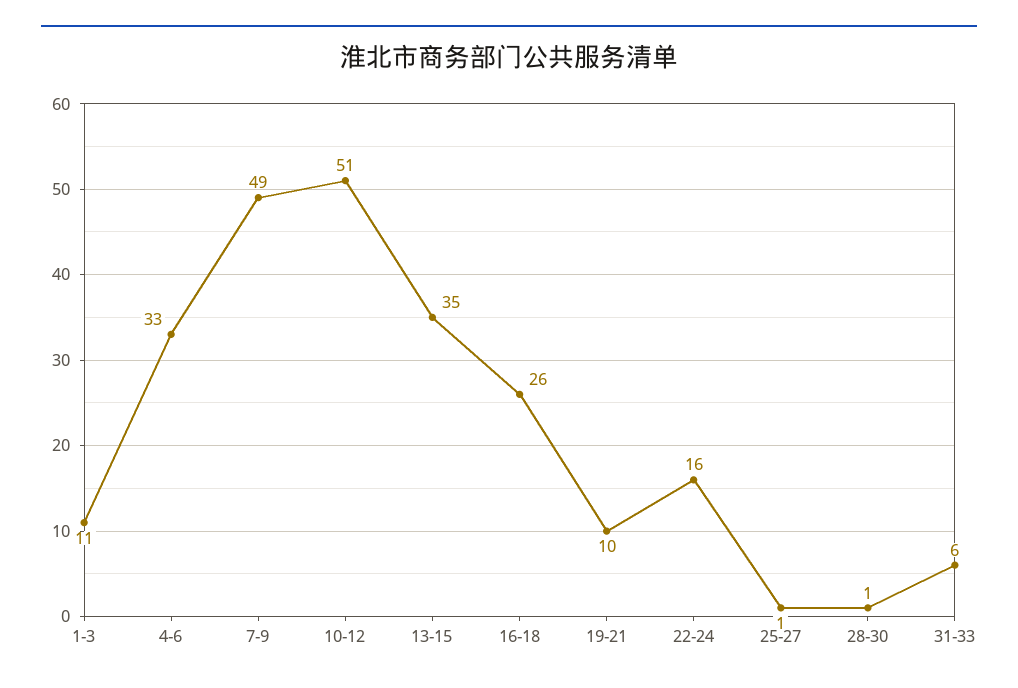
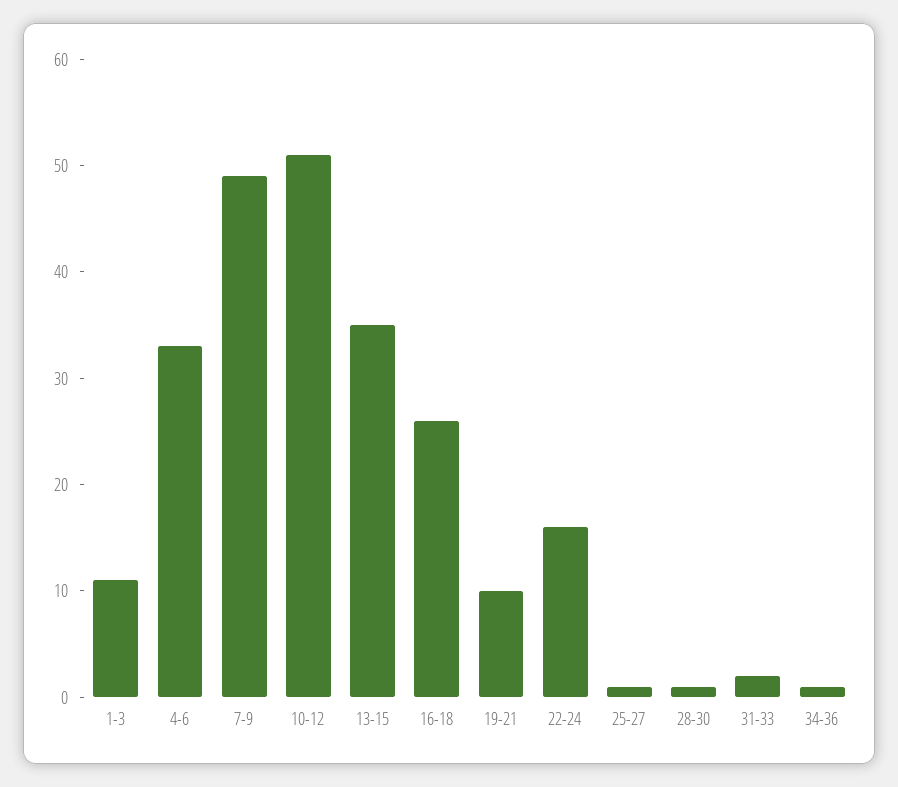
31-33: 6 -> 2
34-36: none -> 1

